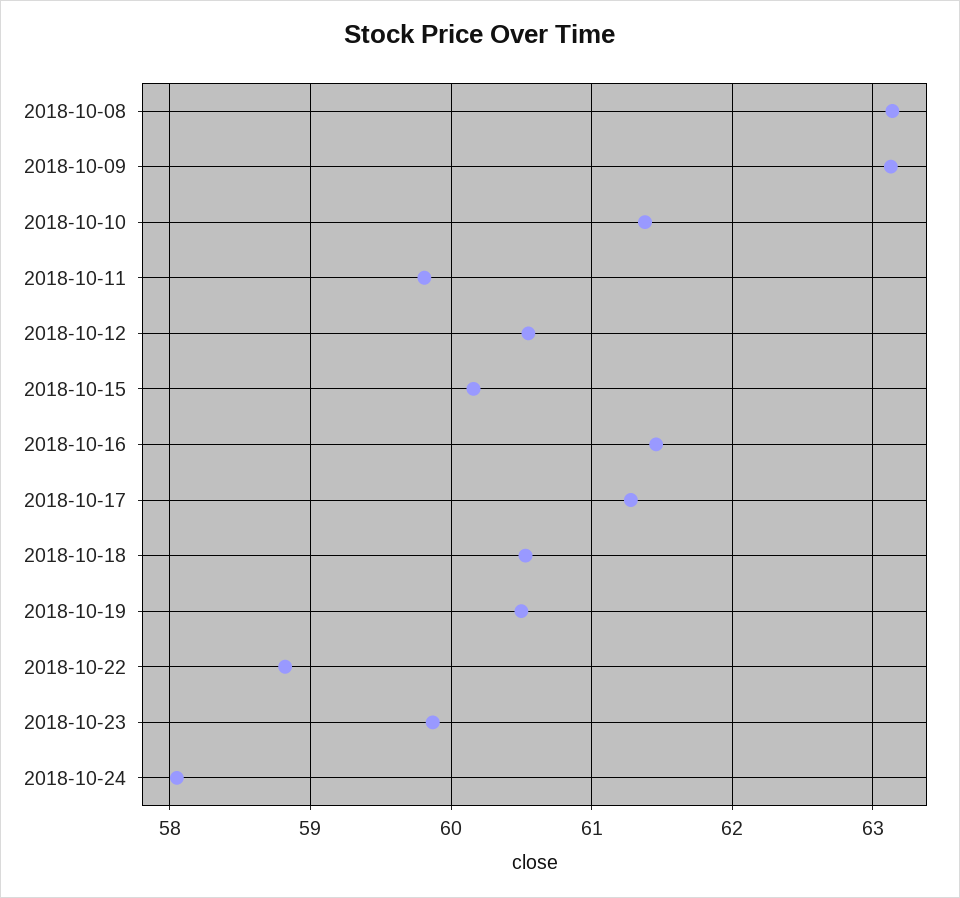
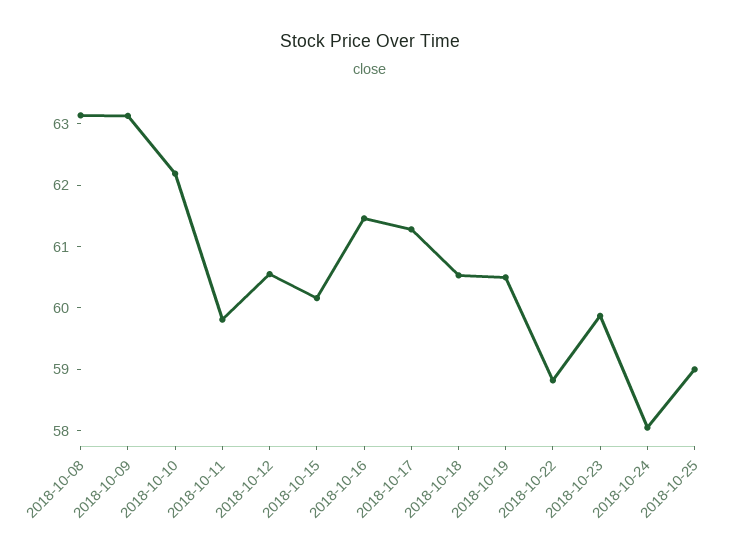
2018-10-10: 61.4 -> 62.2
2018-10-25: none -> 59

